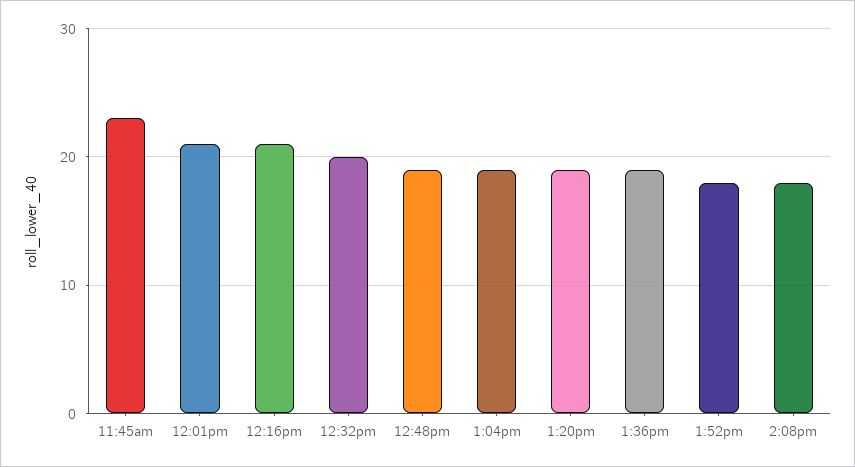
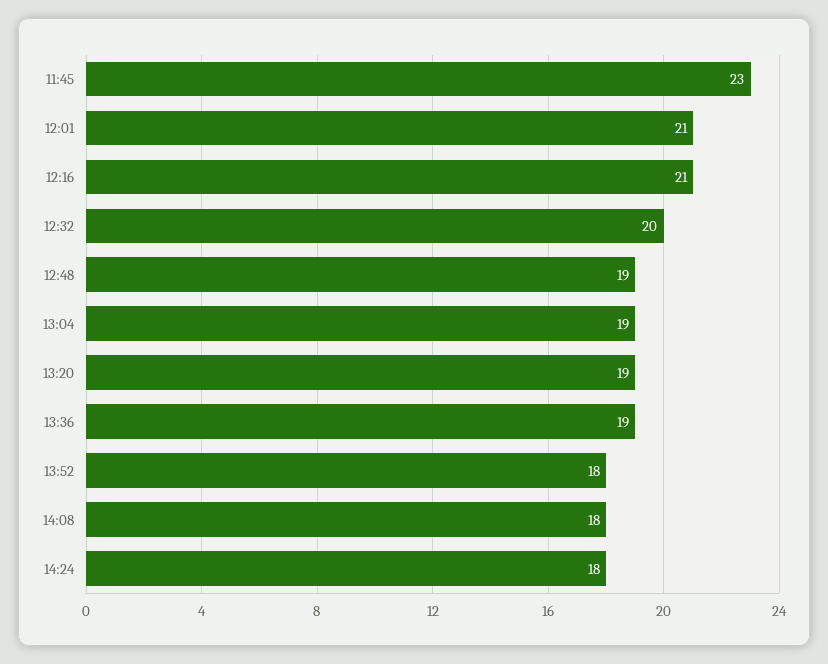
14:24: none -> 18

